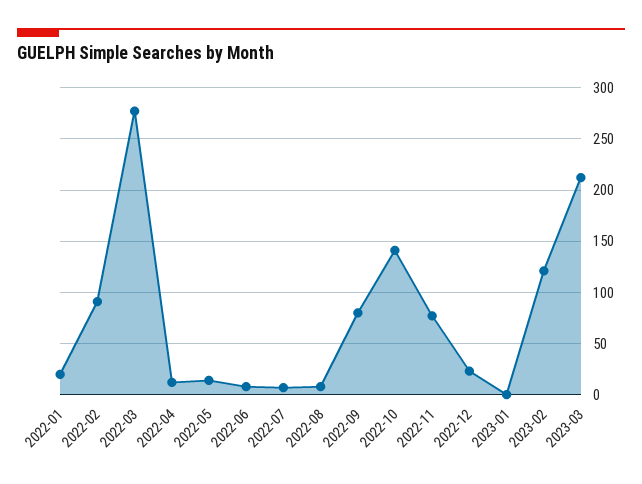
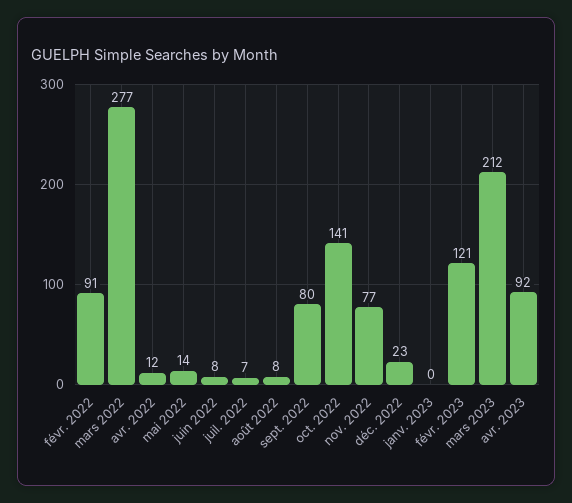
2022-01: 20 -> none
avr. 2023: none -> 92

